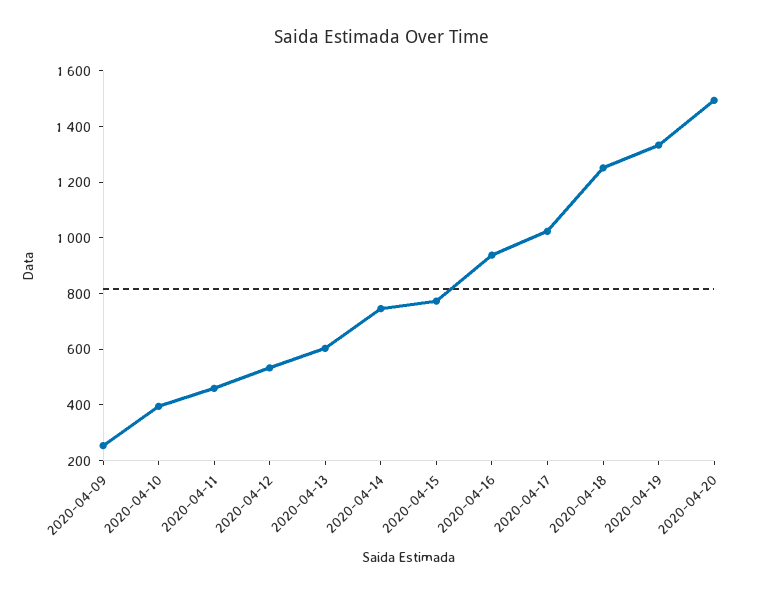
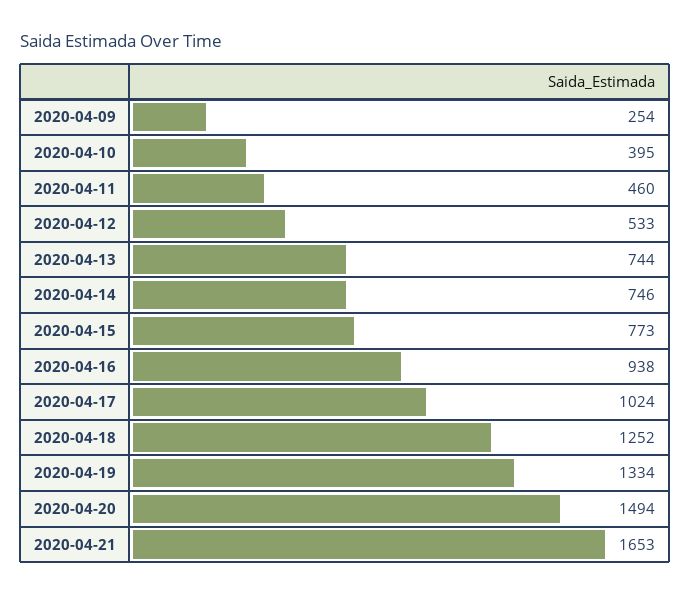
2020-04-13: 600 -> 744
2020-04-21: none -> 1653

